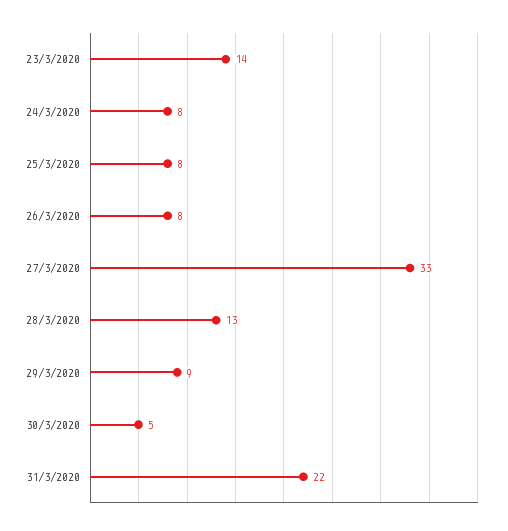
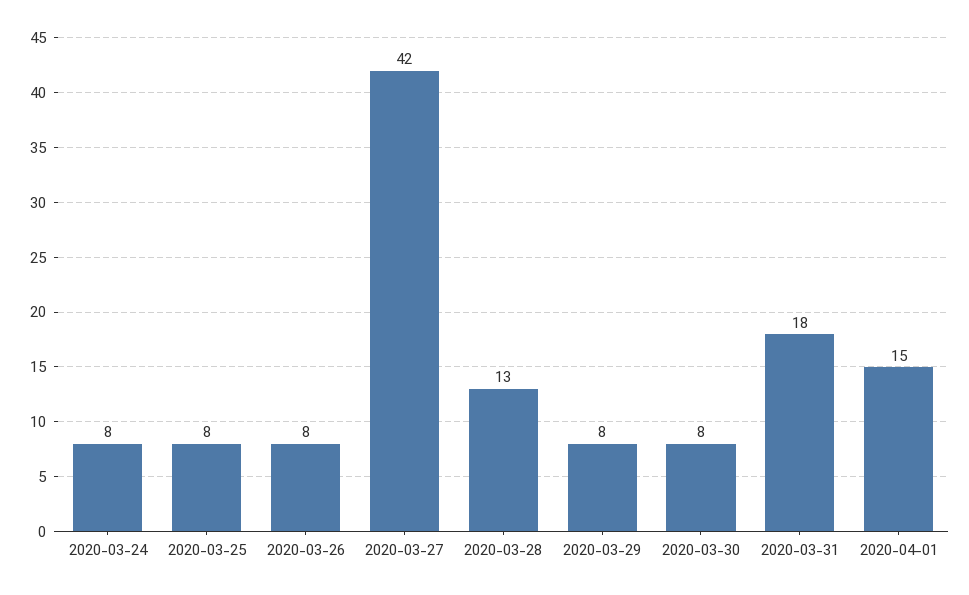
23/3/2020: 14 -> none
27/3/2020: 33 -> 42
29/3/2020: 9 -> 8
30/3/2020: 5 -> 8
31/3/2020: 22 -> 18
2020-04-01: none -> 15

